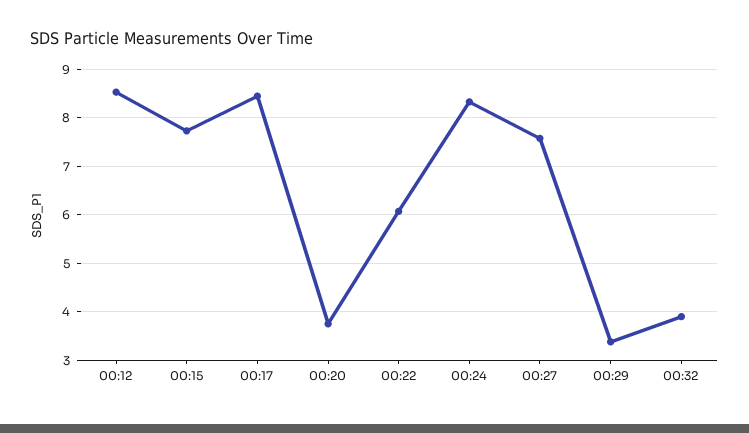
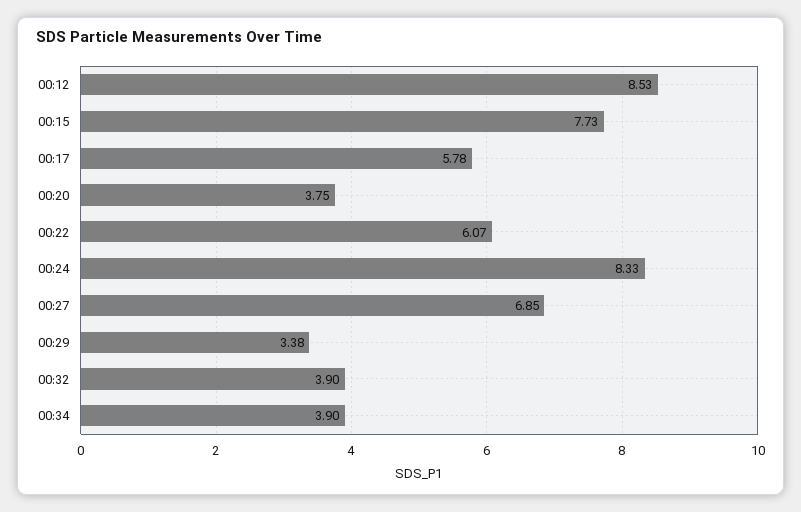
00:17: 8.4 -> 5.78
00:27: 7.6 -> 6.85
00:34: none -> 3.9

